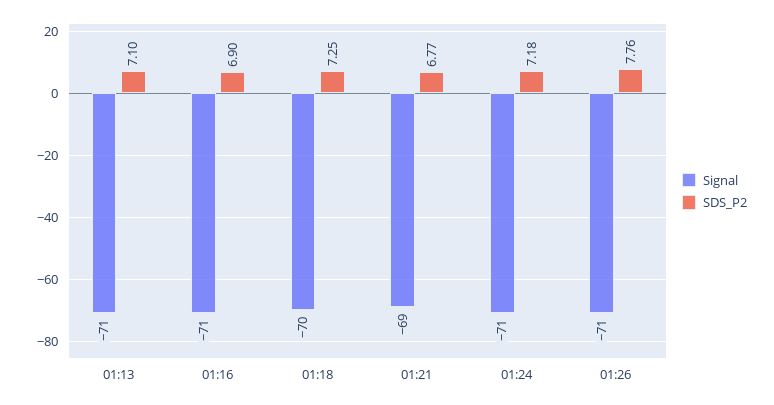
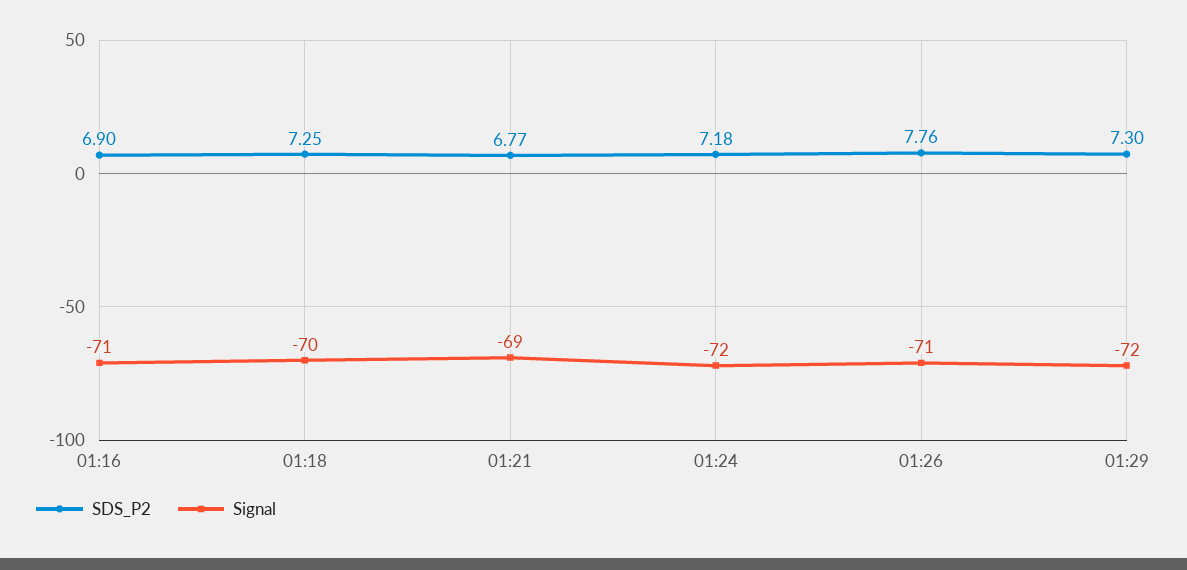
Signal, 01:13: -71 -> none
SDS_P2, 01:13: 7.1 -> none
Signal, 01:24: -71 -> -72
SDS_P2, 01:29: none -> 7.3
Signal, 01:29: none -> -72

